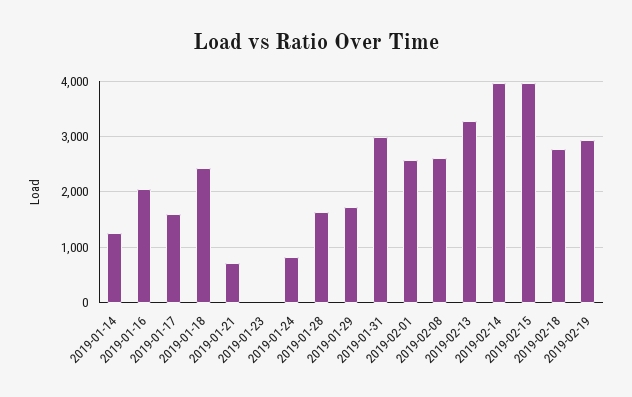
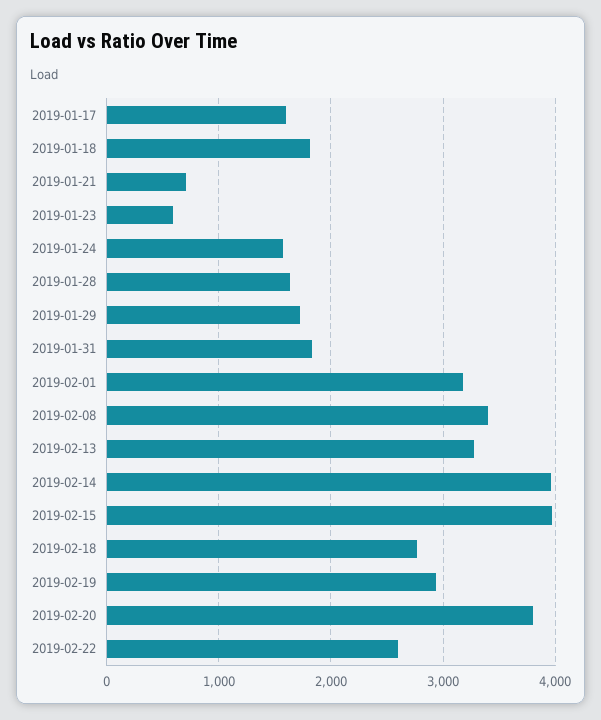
2019-01-14: 1200 -> none
2019-01-16: 2000 -> none
2019-01-18: 2400 -> 1800
2019-01-23: 0 -> 600
2019-01-24: 800 -> 1600
2019-01-31: 3000 -> 1800
2019-02-01: 2600 -> 3200
2019-02-08: 2600 -> 3400
2019-02-20: none -> 3800
2019-02-22: none -> 2600

